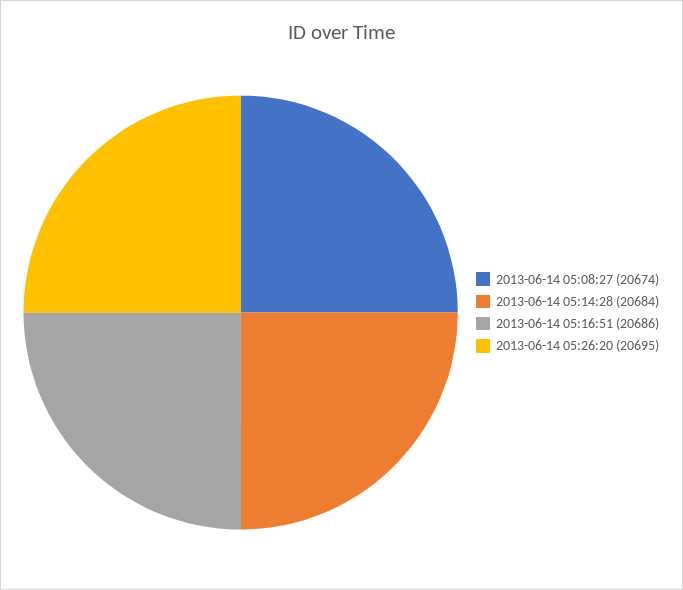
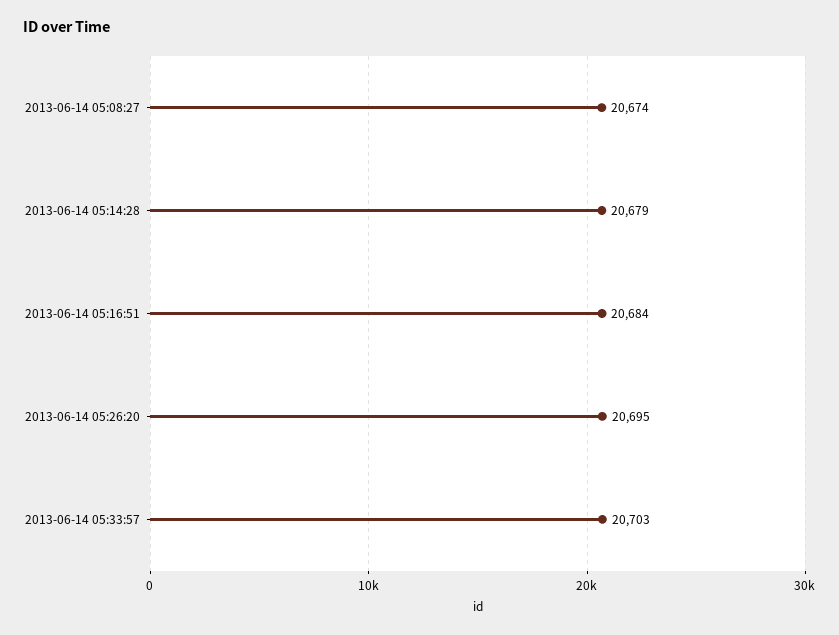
2013-06-14 05:14:28: 20684 -> 20679
2013-06-14 05:16:51: 20686 -> 20684
2013-06-14 05:33:57: none -> 20703

